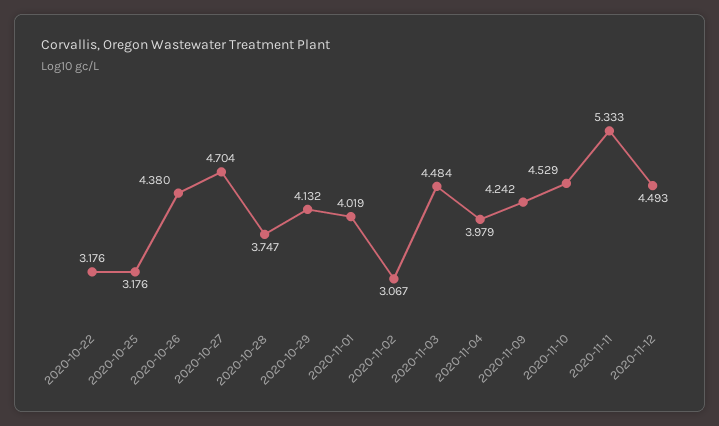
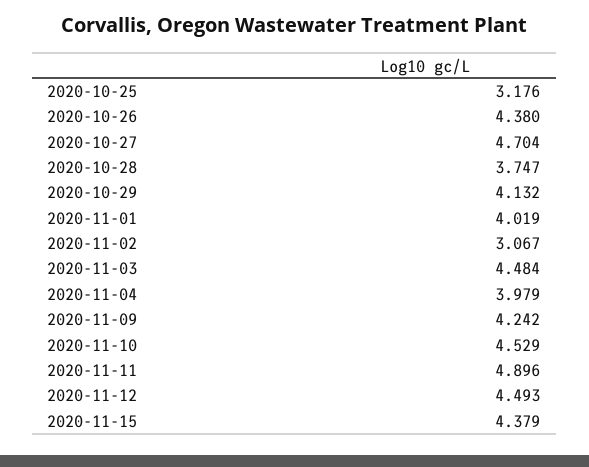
2020-10-22: 3.176 -> none
2020-11-11: 5.333 -> 4.896
2020-11-15: none -> 4.379

